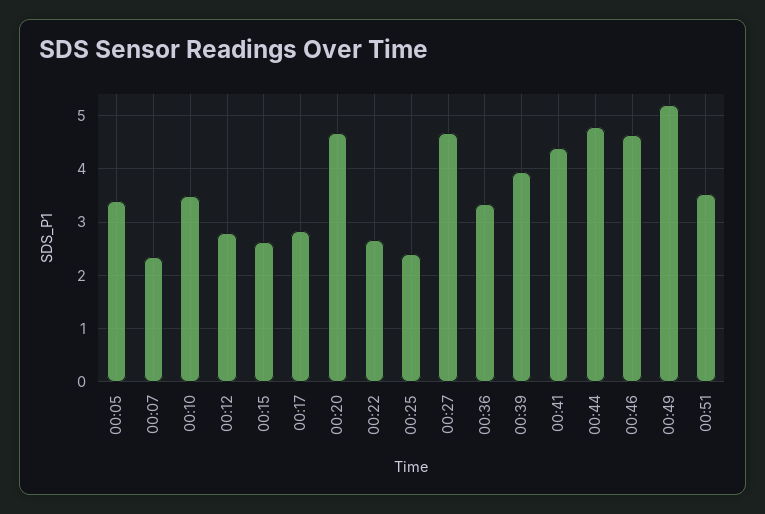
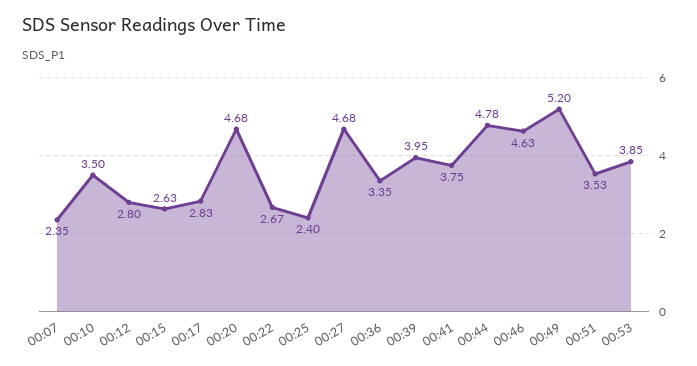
00:05: 3.4 -> none
00:41: 4.4 -> 3.75
00:53: none -> 3.85

